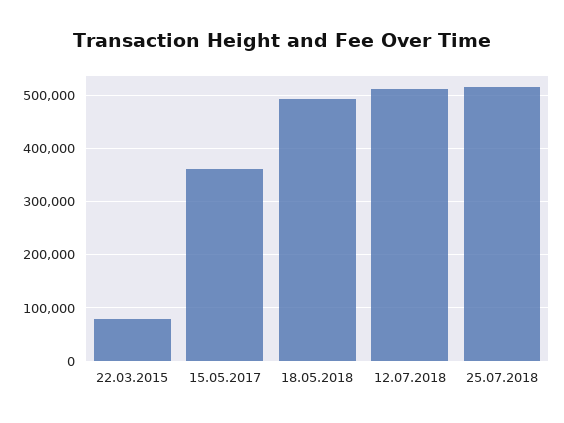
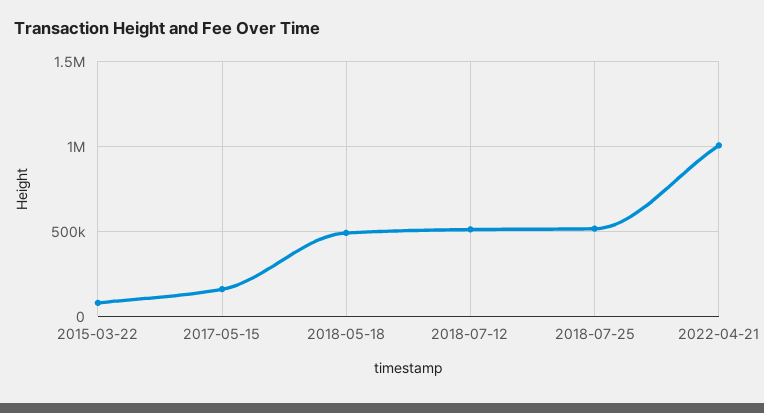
15.05.2017: 360000 -> 150000
2022-04-21: none -> 1000000

